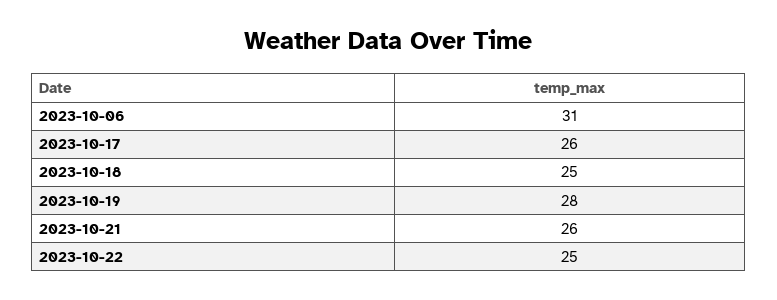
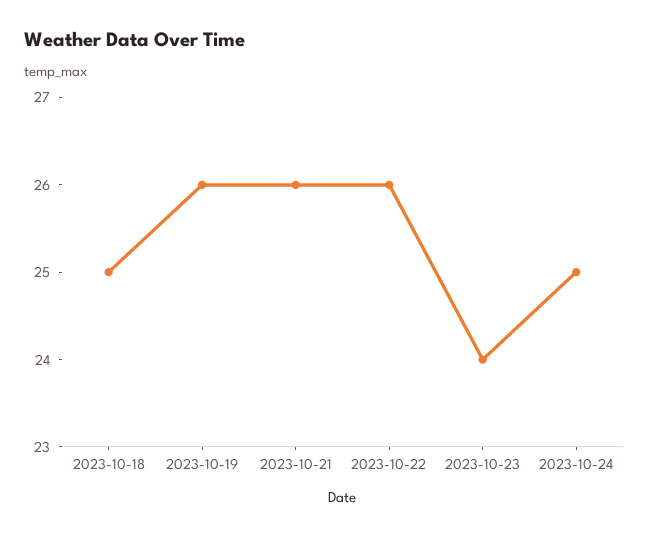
2023-10-06: 31 -> none
2023-10-17: 26 -> none
2023-10-19: 28 -> 26
2023-10-22: 25 -> 26
2023-10-23: none -> 24
2023-10-24: none -> 25

